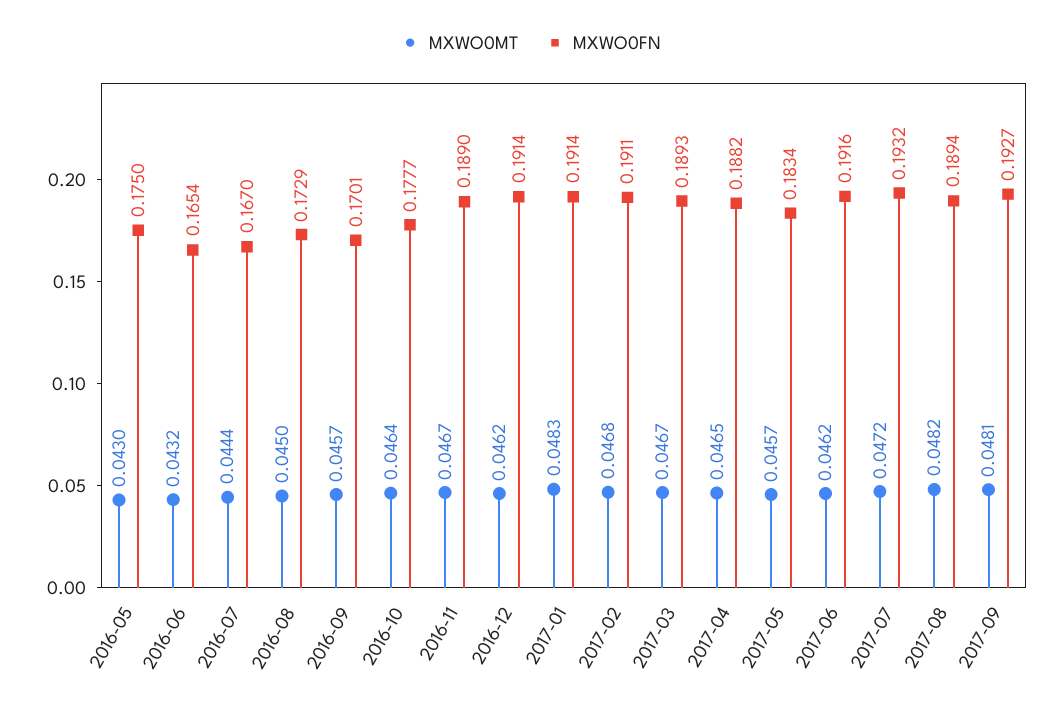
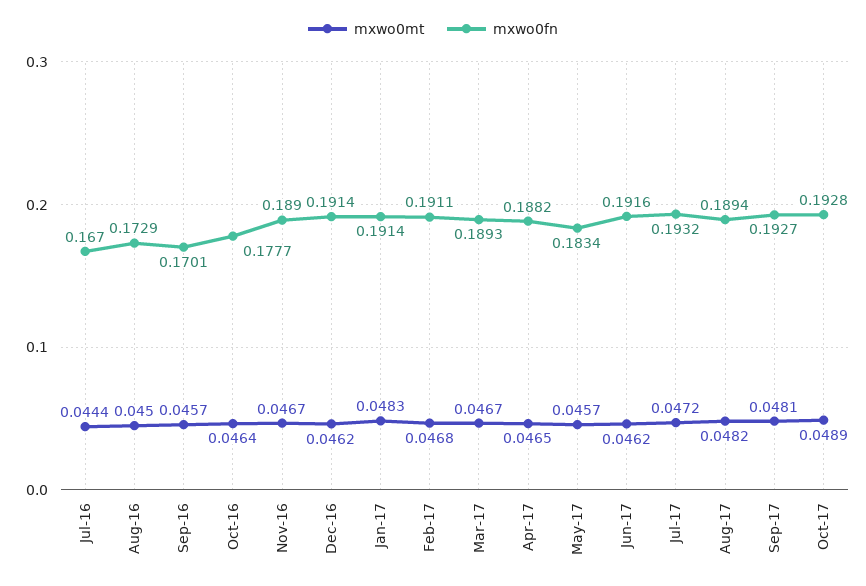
MXWO0MT, 2016-05: 0.043 -> none
MXWO0FN, 2016-05: 0.175 -> none
MXWO0MT, 2016-06: 0.0432 -> none
MXWO0FN, 2016-06: 0.1654 -> none
MXWO0MT, Oct-17: none -> 0.0489
MXWO0FN, Oct-17: none -> 0.1928

